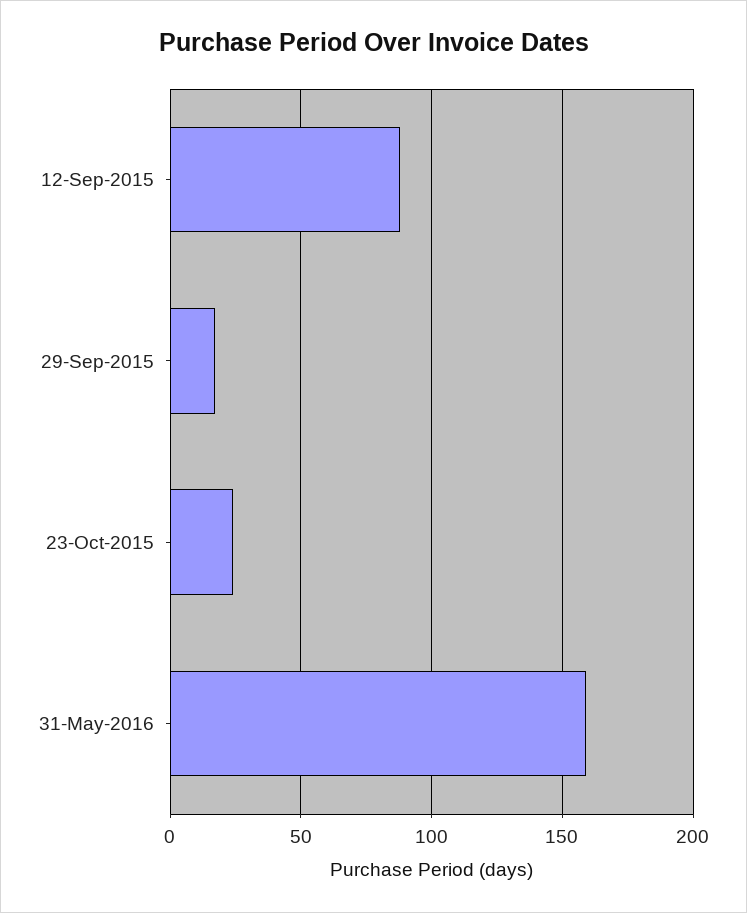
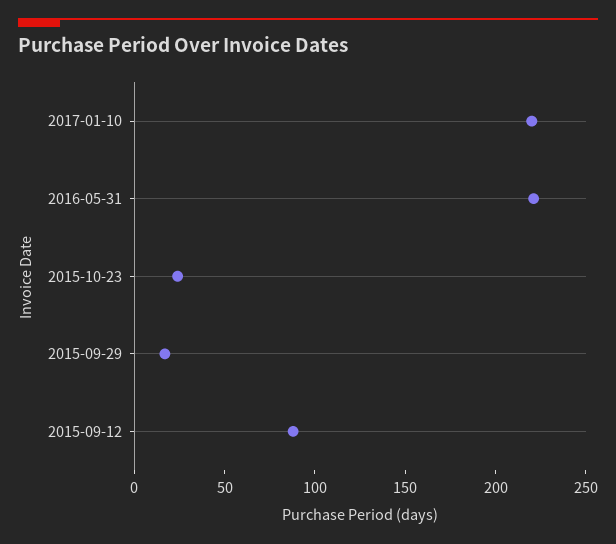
31-May-2016: 160 -> 220
2017-01-10: none -> 220

